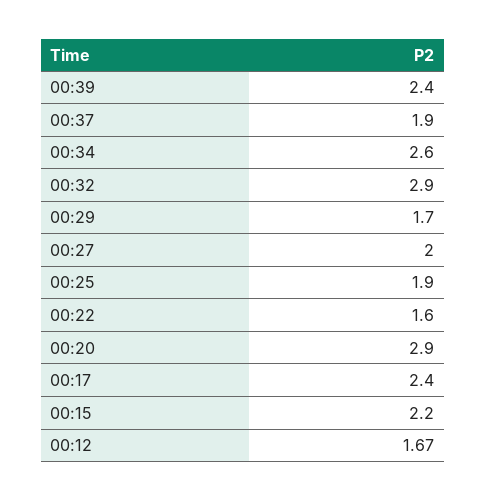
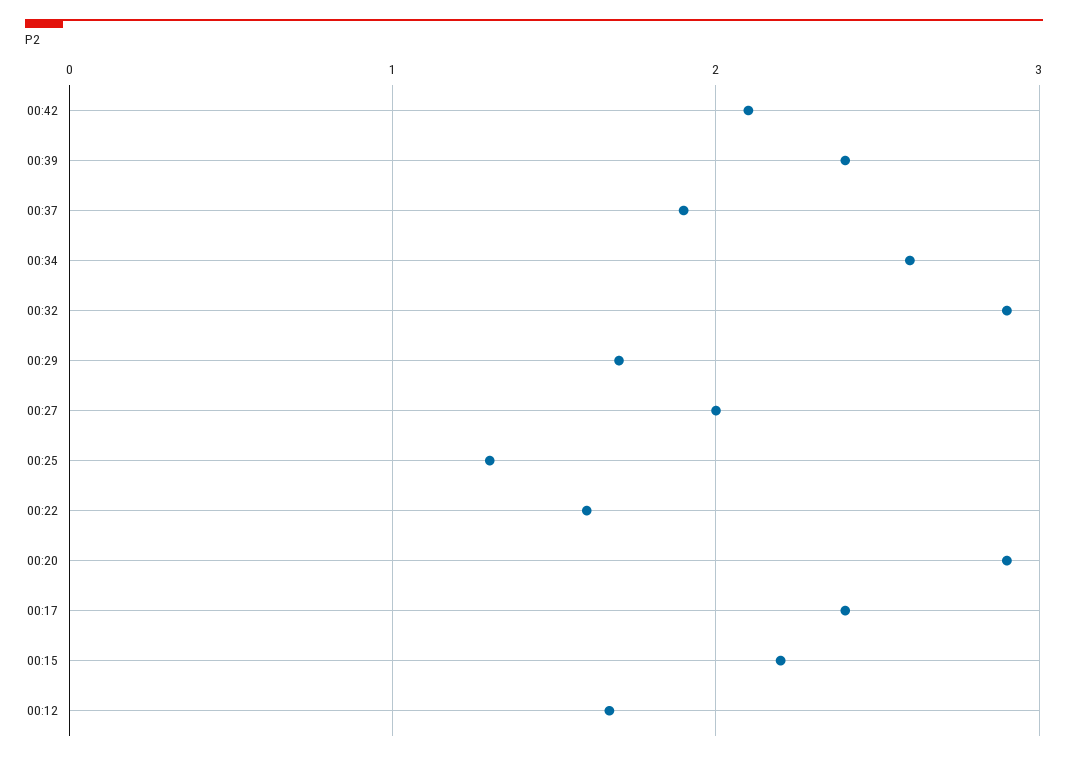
00:25: 1.9 -> 1.3
00:42: none -> 2.1

